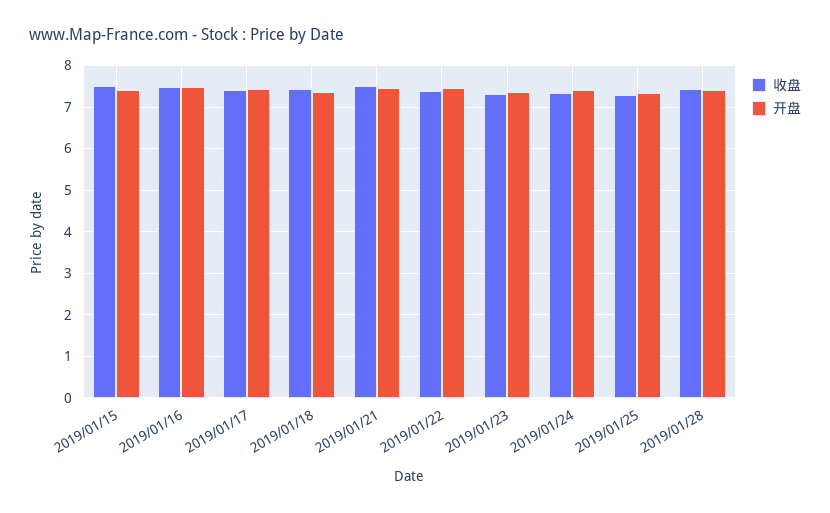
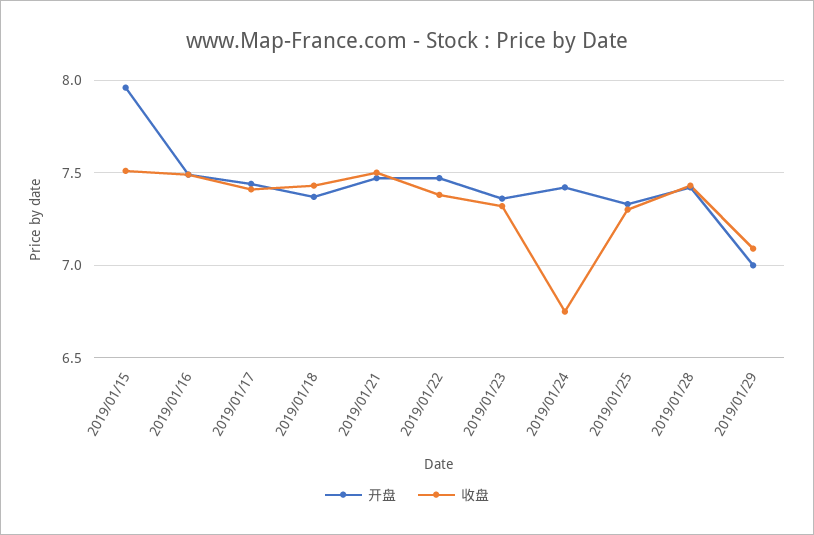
开盘, 2019/01/15: 7.4 -> 7.95
收盘, 2019/01/24: 7.4 -> 6.75
开盘, 2019/01/29: none -> 7
收盘, 2019/01/29: none -> 7.1

